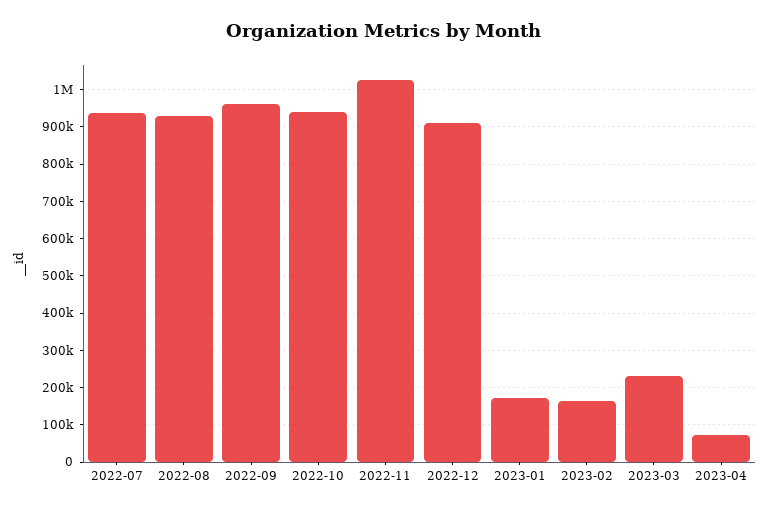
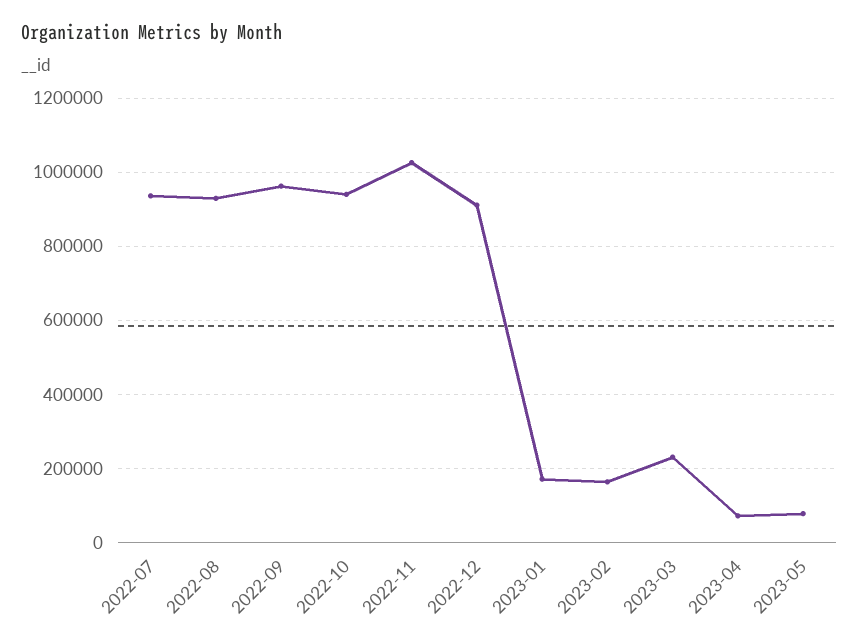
2023-05: none -> 80000

